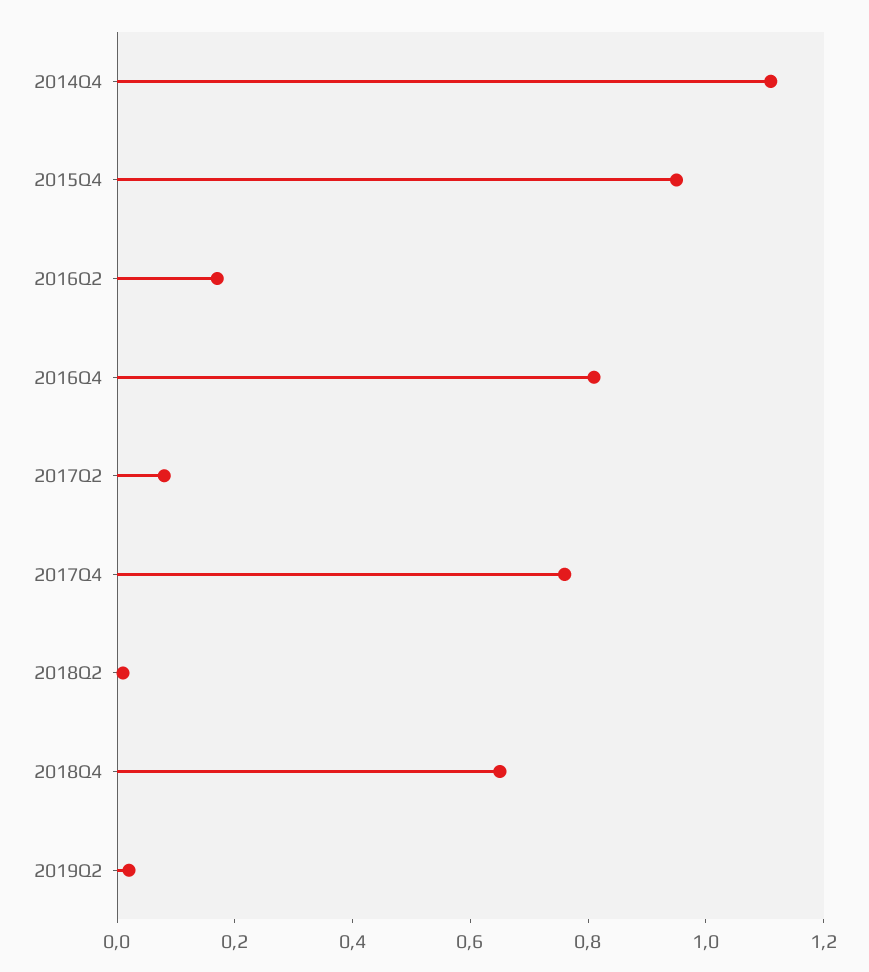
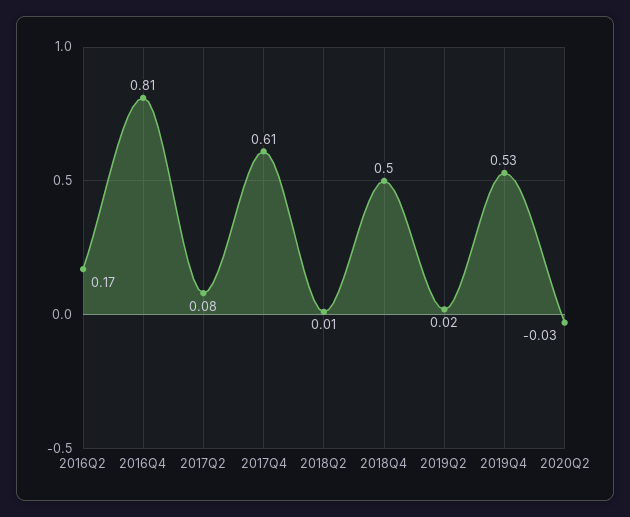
2014Q4: 1.1 -> none
2015Q4: 0.95 -> none
2017Q4: 0.75 -> 0.61
2018Q4: 0.65 -> 0.5
2019Q4: none -> 0.53
2020Q2: none -> -0.03

